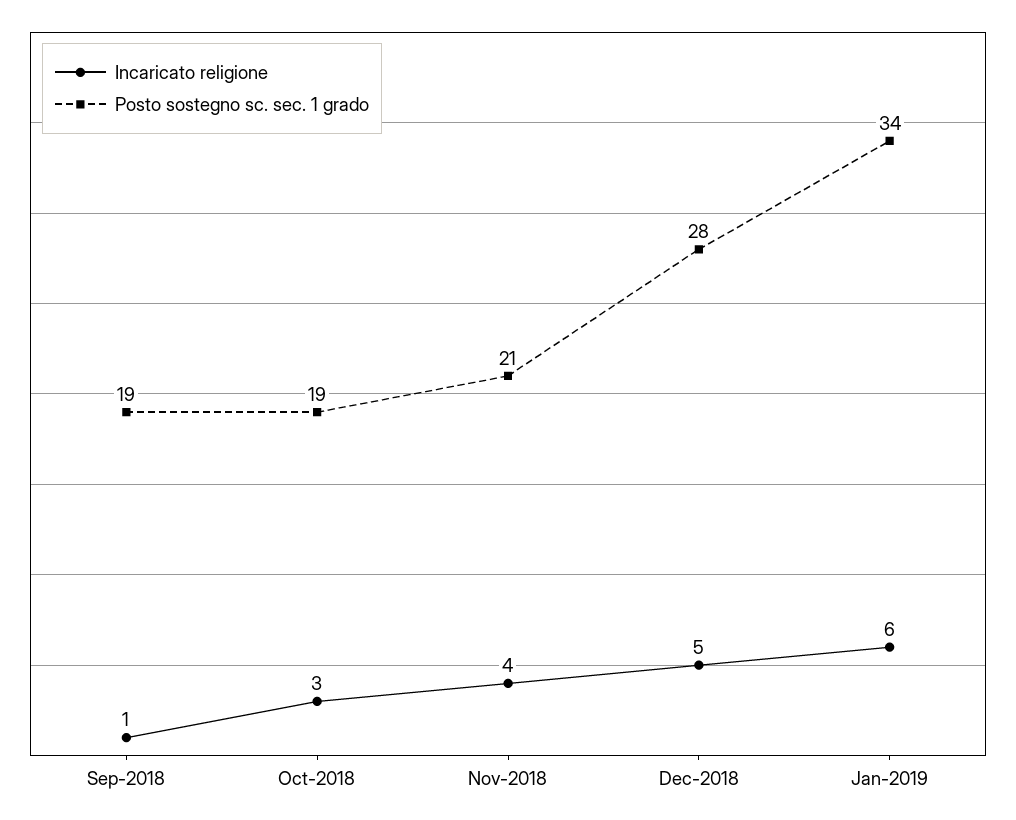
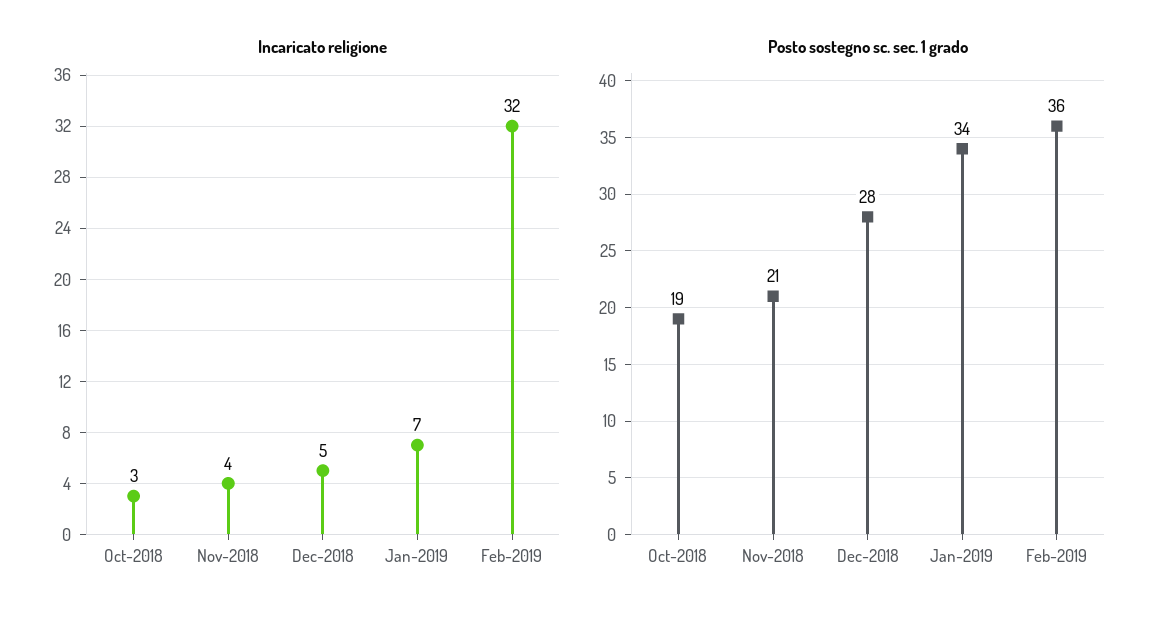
Incaricato religione, Sep-2018: 1 -> none
Posto sostegno sc. sec. 1 grado, Sep-2018: 19 -> none
Incaricato religione, Jan-2019: 6 -> 7
Incaricato religione, Feb-2019: none -> 32
Posto sostegno sc. sec. 1 grado, Feb-2019: none -> 36

